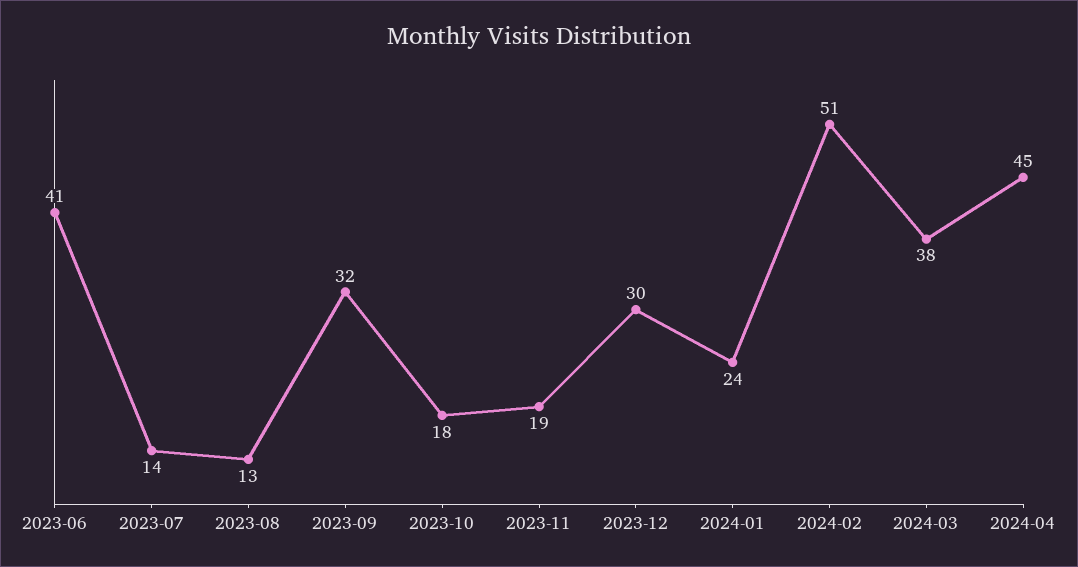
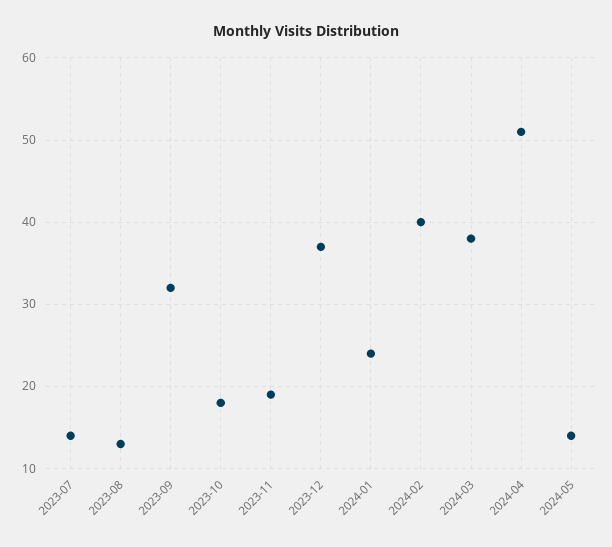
2023-06: 41 -> none
2023-12: 30 -> 37
2024-02: 51 -> 40
2024-04: 45 -> 51
2024-05: none -> 14

